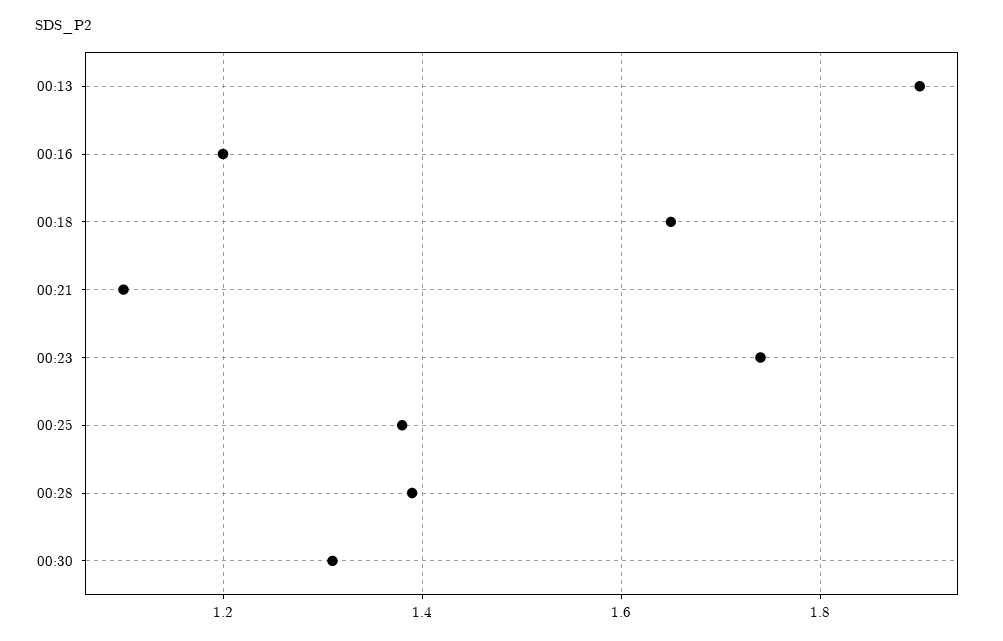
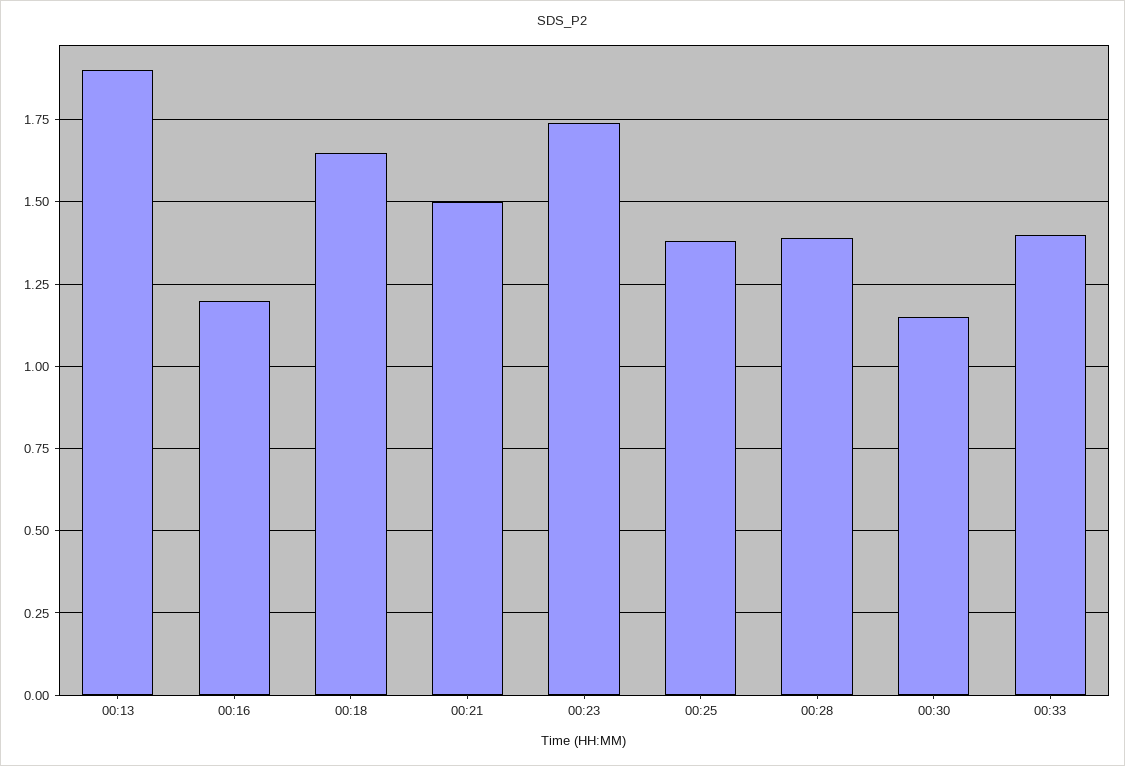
00:21: 1.1 -> 1.5
00:30: 1.3 -> 1.15
00:33: none -> 1.4

